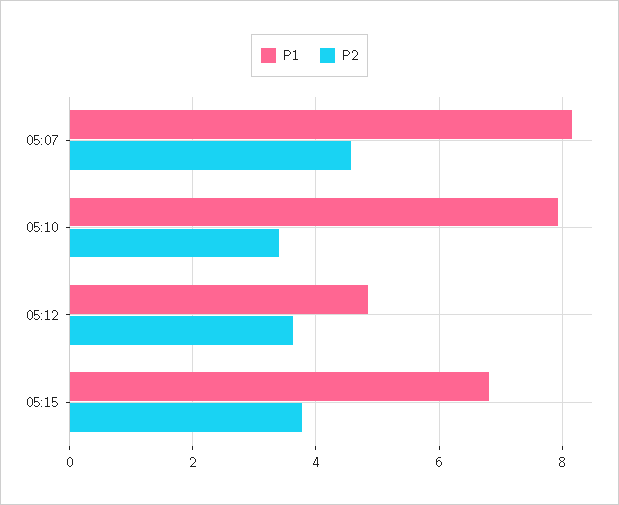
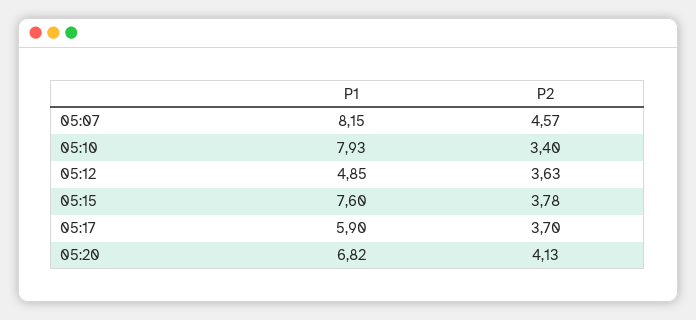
P1, 05:15: 6.8 -> 7.6
P1, 05:17: none -> 5.9
P2, 05:17: none -> 3.7
P1, 05:20: none -> 6.82
P2, 05:20: none -> 4.13

